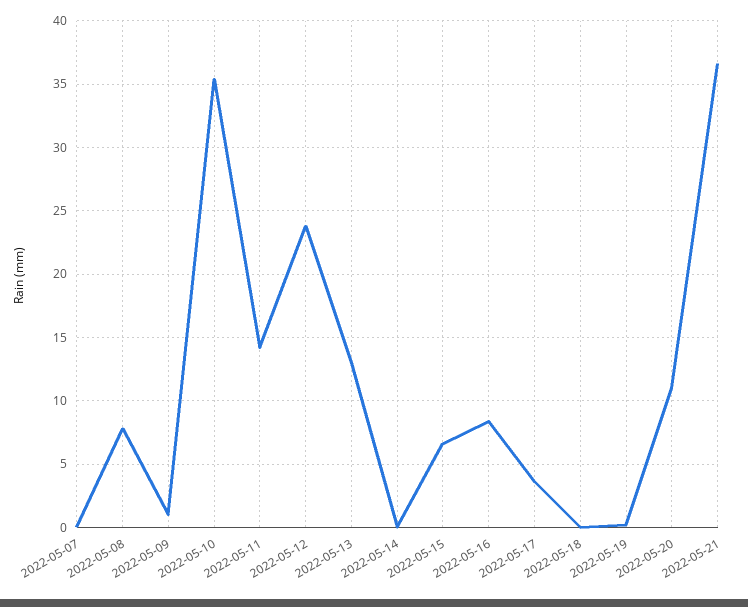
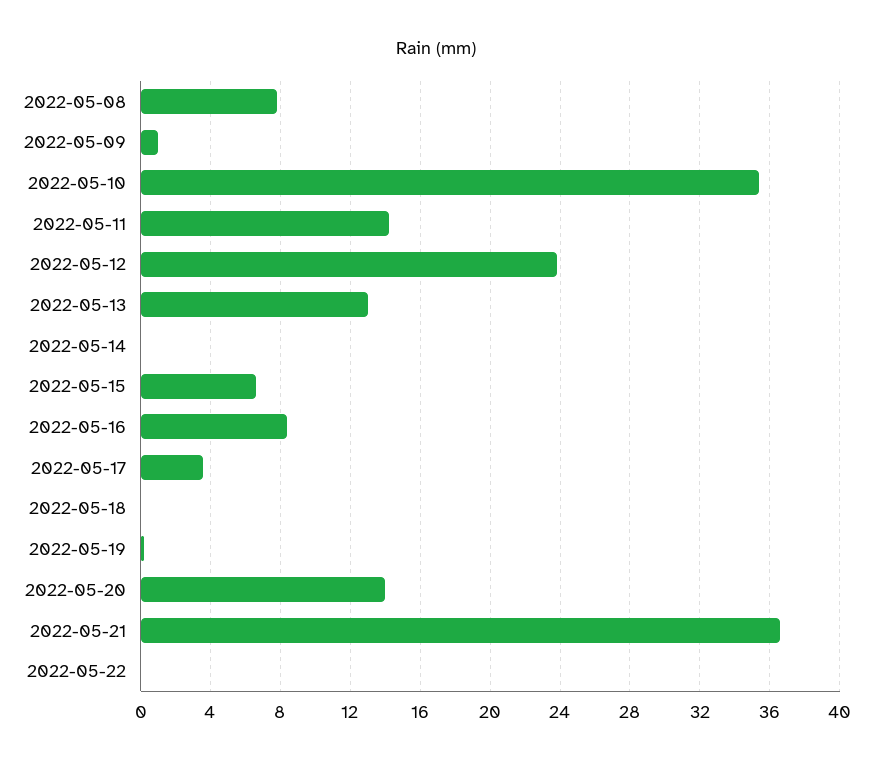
2022-05-07: 0 -> none
2022-05-20: 11 -> 14
2022-05-22: none -> 0

